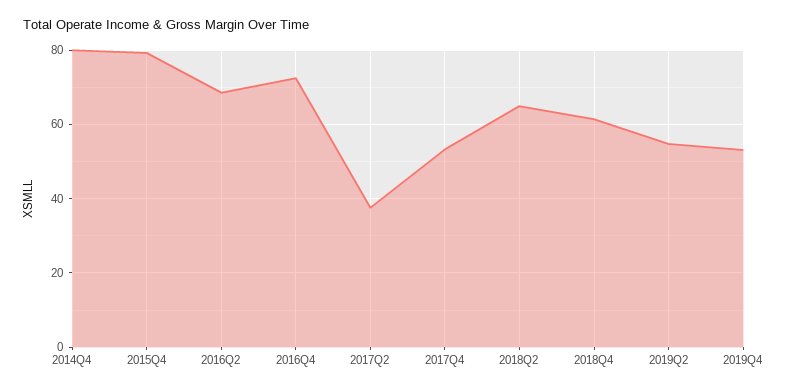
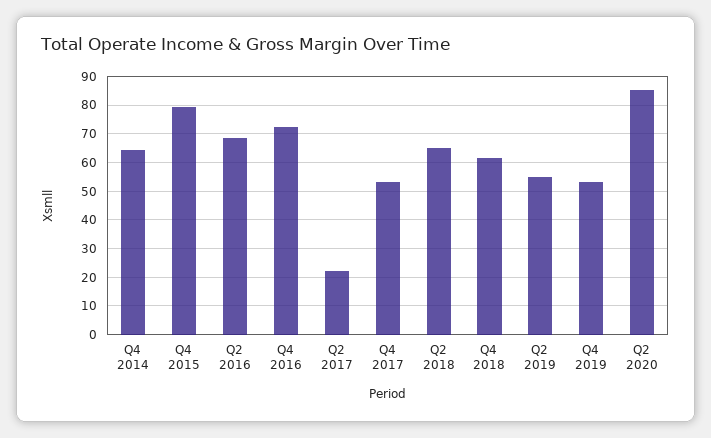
2014Q4: 80 -> 65
2017Q2: 38 -> 22.5
Q2 2020: none -> 85

